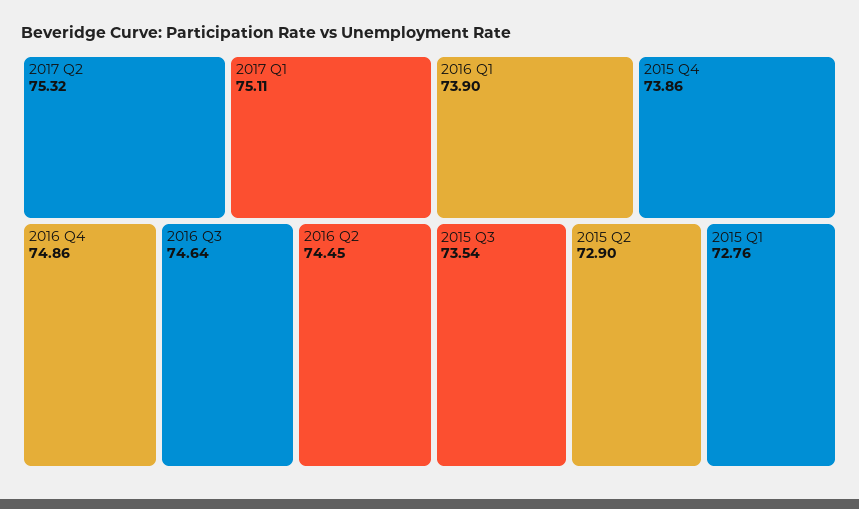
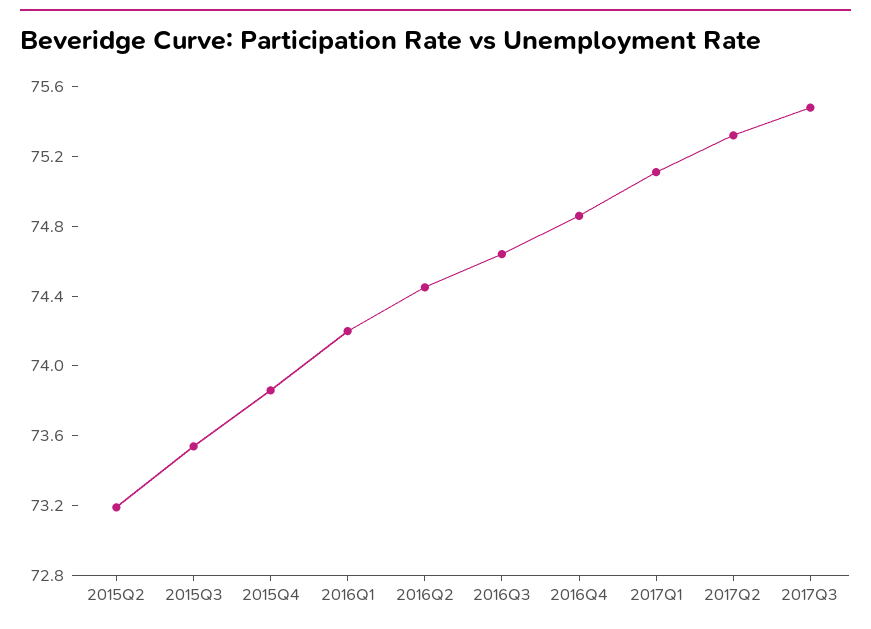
2016 Q1: 73.9 -> 74.2
2015 Q2: 72.9 -> 73.2
2015 Q1: 72.76 -> none
2017Q3: none -> 75.5

